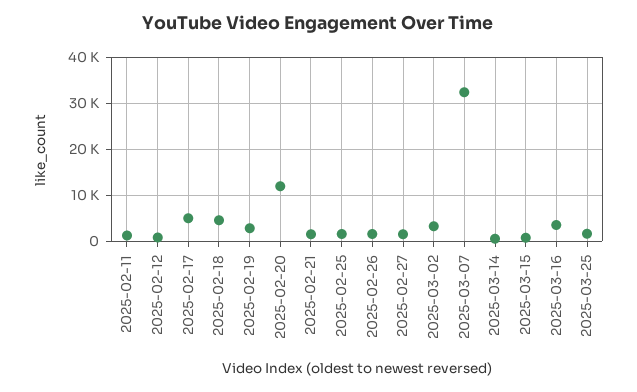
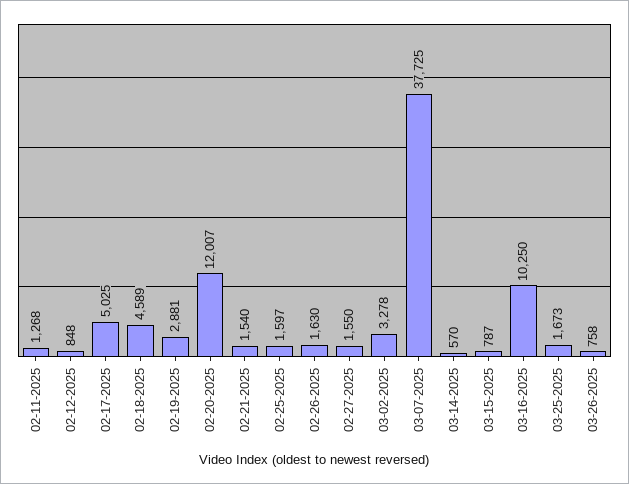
2025-03-07: 32000 -> 37725
2025-03-16: 4000 -> 10250
03-26-2025: none -> 758

